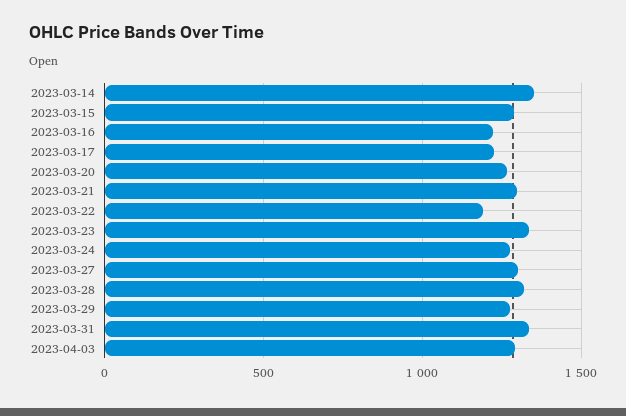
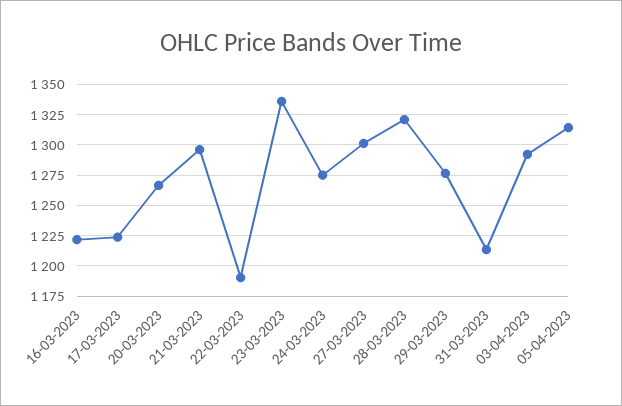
2023-03-14: 1350 -> none
2023-03-15: 1300 -> none
2023-03-31: 1350 -> 1215
05-04-2023: none -> 1315

